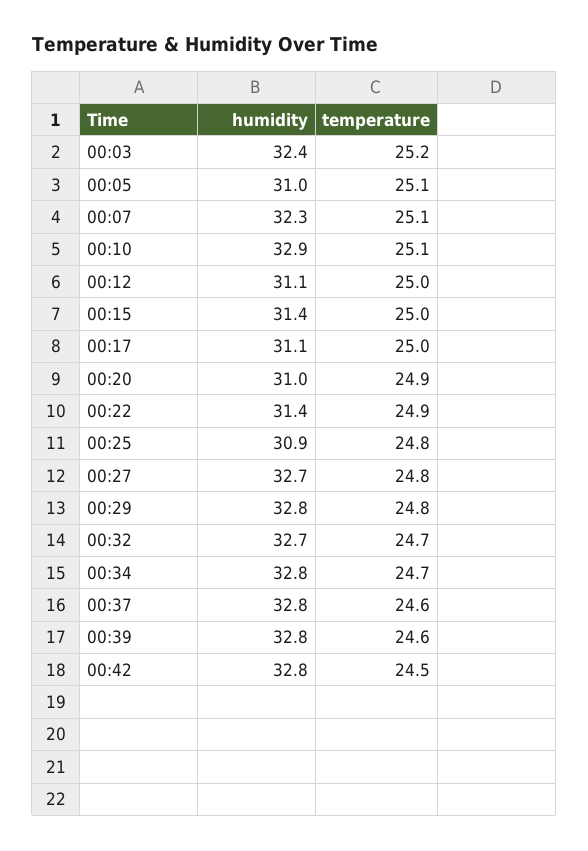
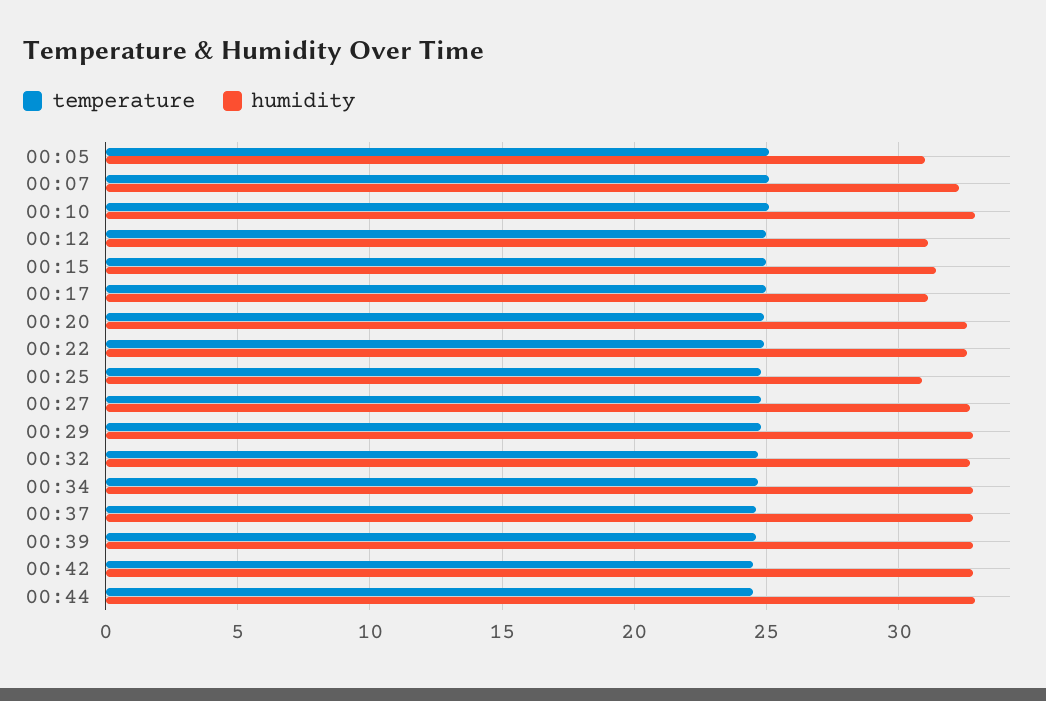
humidity, 00:03: 32.4 -> none
temperature, 00:03: 25.2 -> none
humidity, 00:20: 31 -> 32.5
humidity, 00:22: 31.4 -> 32.5
temperature, 00:44: none -> 24.5
humidity, 00:44: none -> 33

